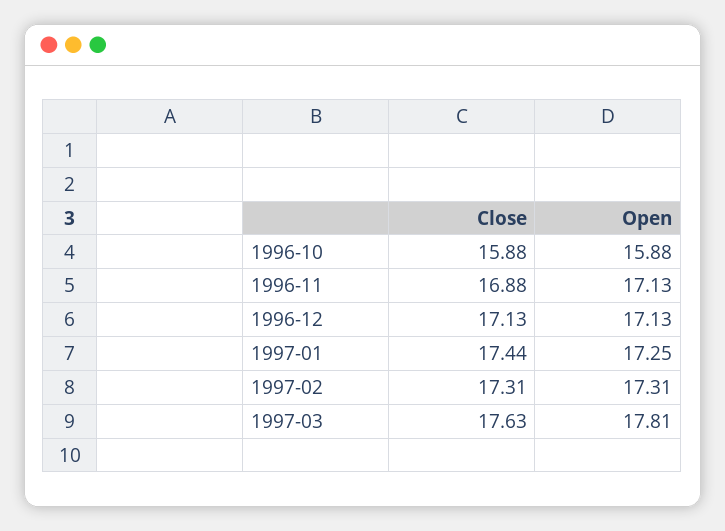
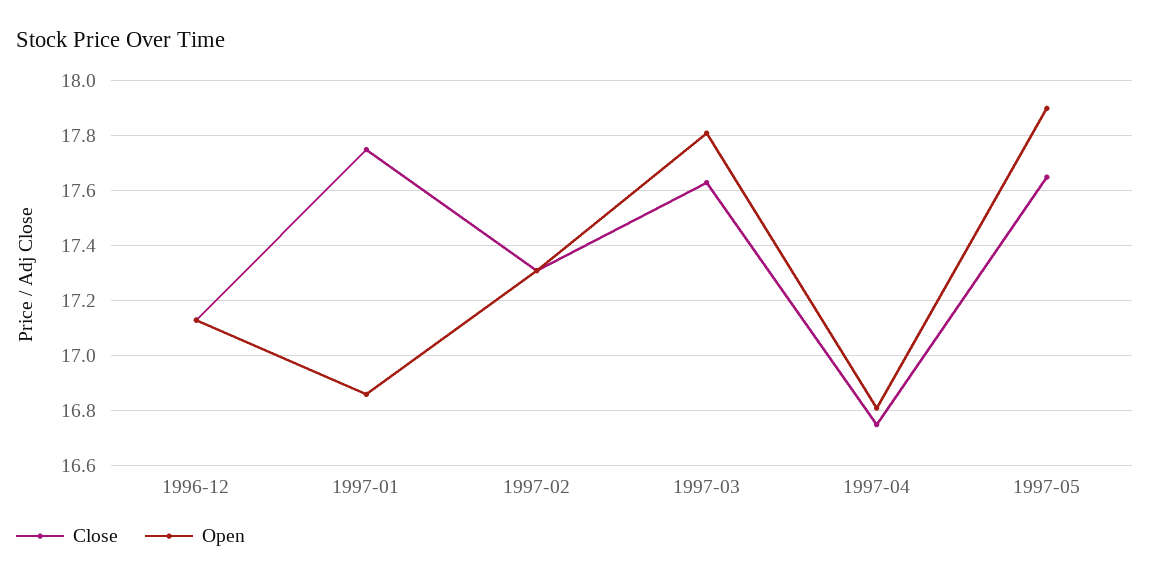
Close, 1996-10: 15.88 -> none
Open, 1996-10: 15.88 -> none
Close, 1996-11: 16.88 -> none
Open, 1996-11: 17.13 -> none
Close, 1997-01: 17.44 -> 17.75
Open, 1997-01: 17.25 -> 16.85
Close, 1997-04: none -> 16.75
Open, 1997-04: none -> 16.8
Close, 1997-05: none -> 17.65
Open, 1997-05: none -> 17.9

